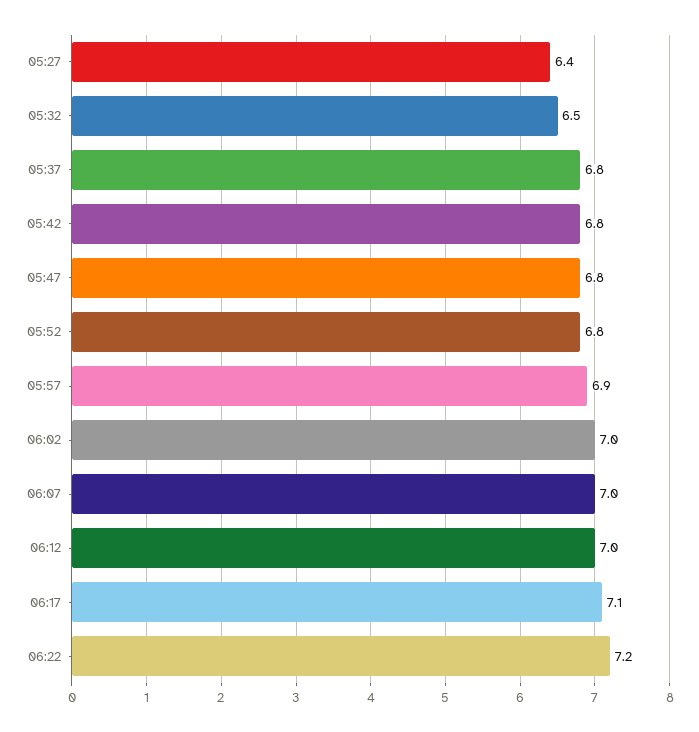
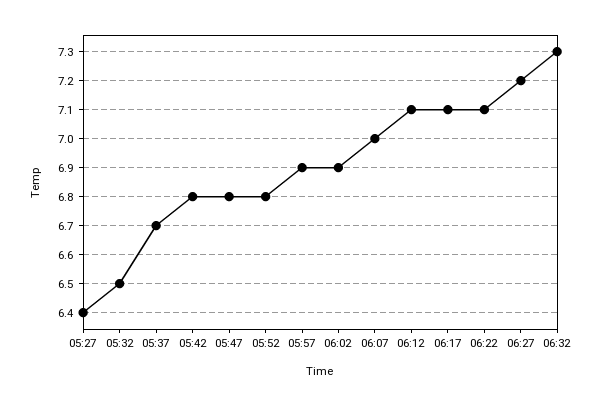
05:37: 6.8 -> 6.7
06:02: 7 -> 6.9
06:12: 7 -> 7.1
06:22: 7.2 -> 7.1
06:27: none -> 7.2
06:32: none -> 7.3

